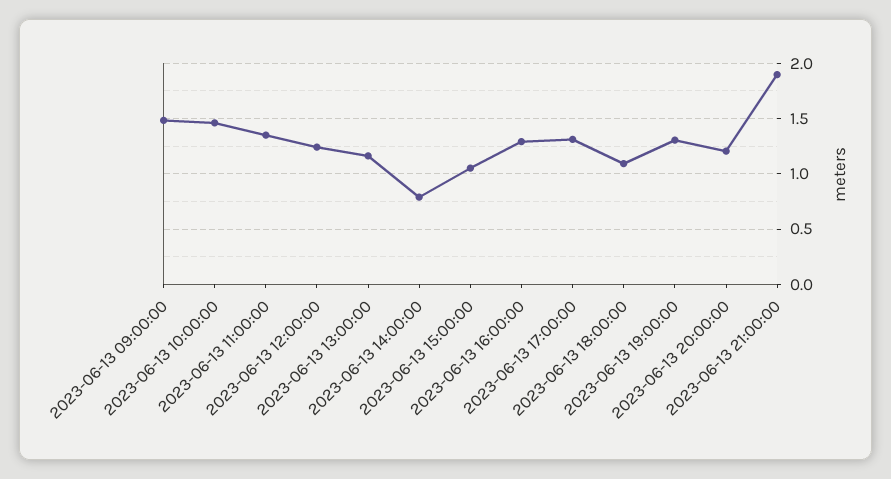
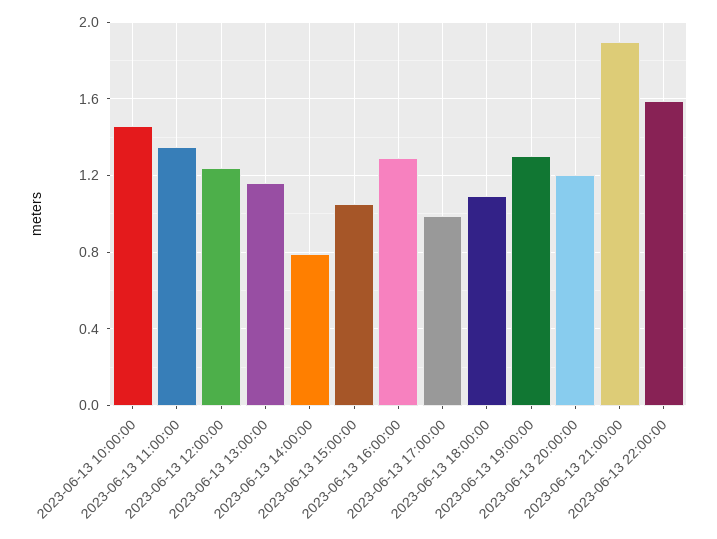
2023-06-13 09:00:00: 1.5 -> none
2023-06-13 17:00:00: 1.3 -> 1
2023-06-13 22:00:00: none -> 1.6

